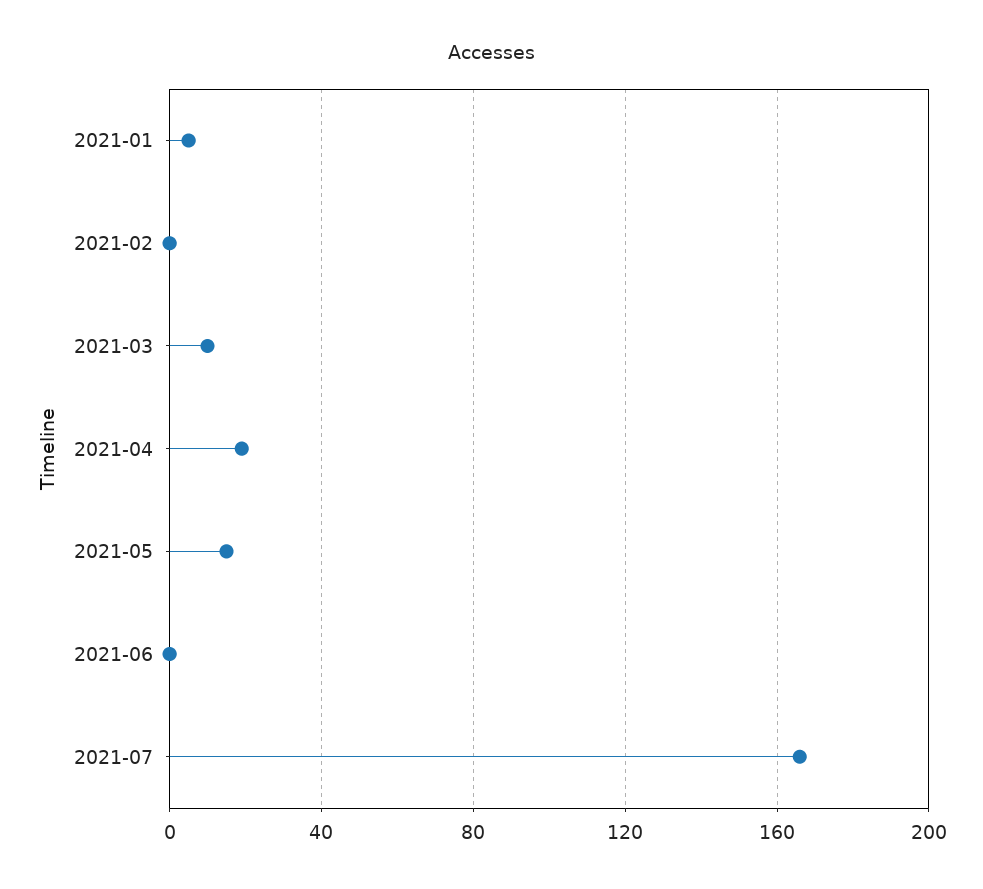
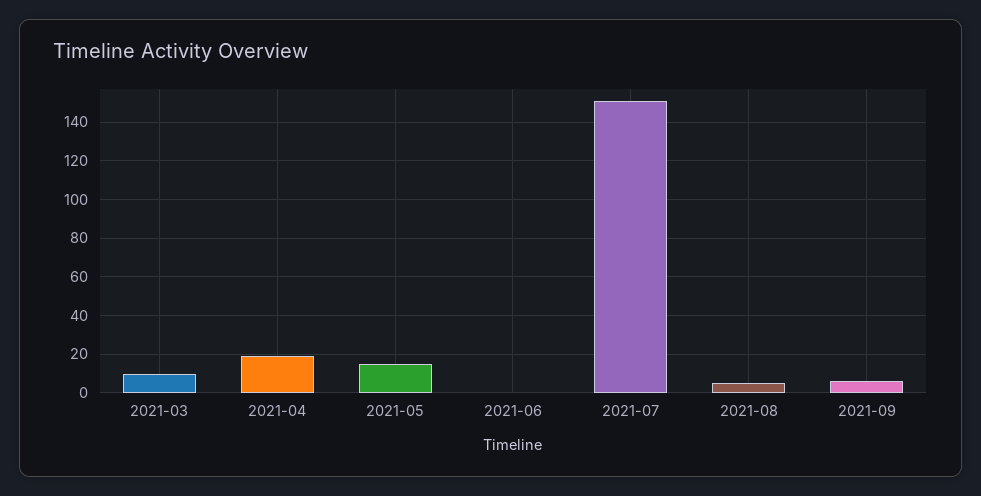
2021-01: 5 -> none
2021-02: 0 -> none
2021-07: 165 -> 150
2021-08: none -> 5
2021-09: none -> 5

